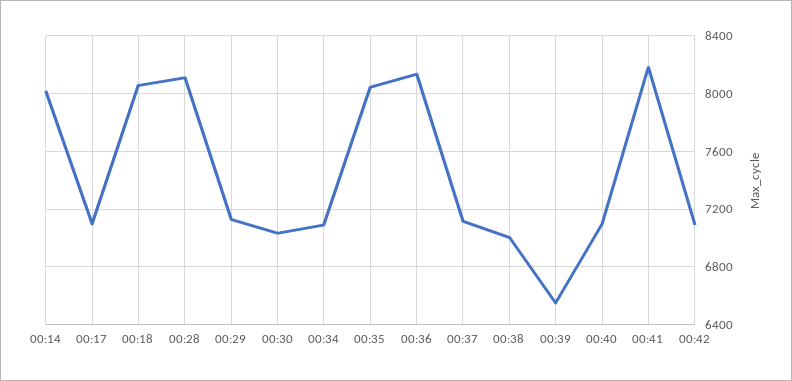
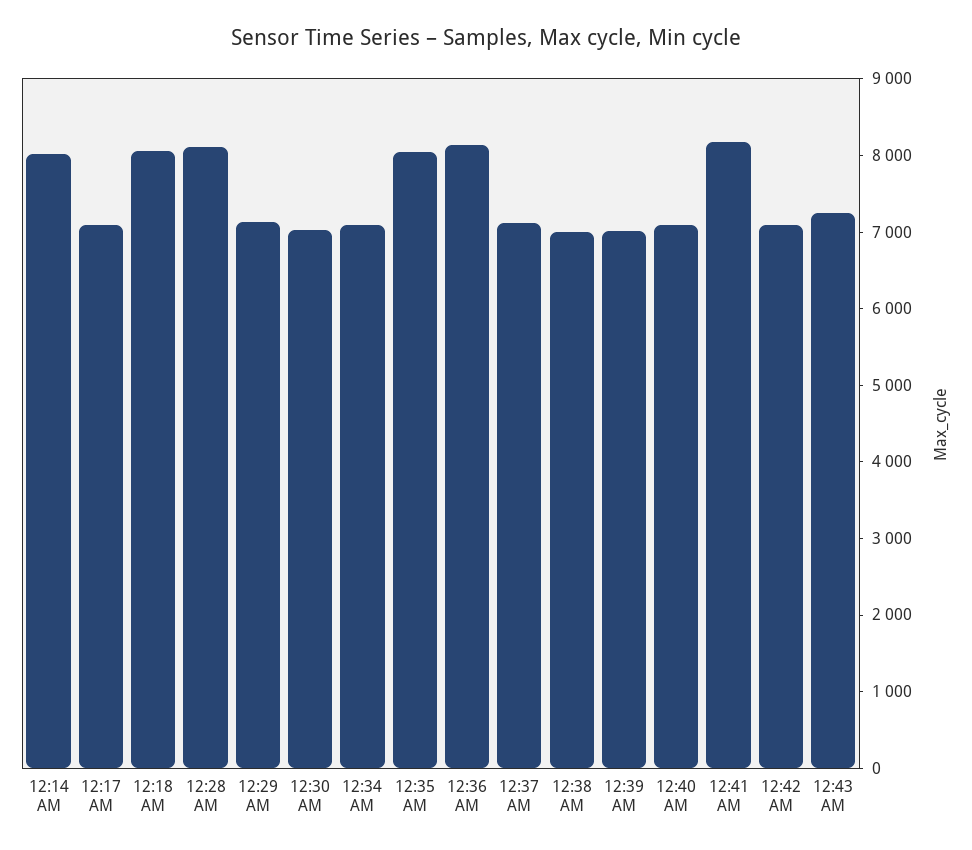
00:39: 6550 -> 7000
12:43 AM: none -> 7200

